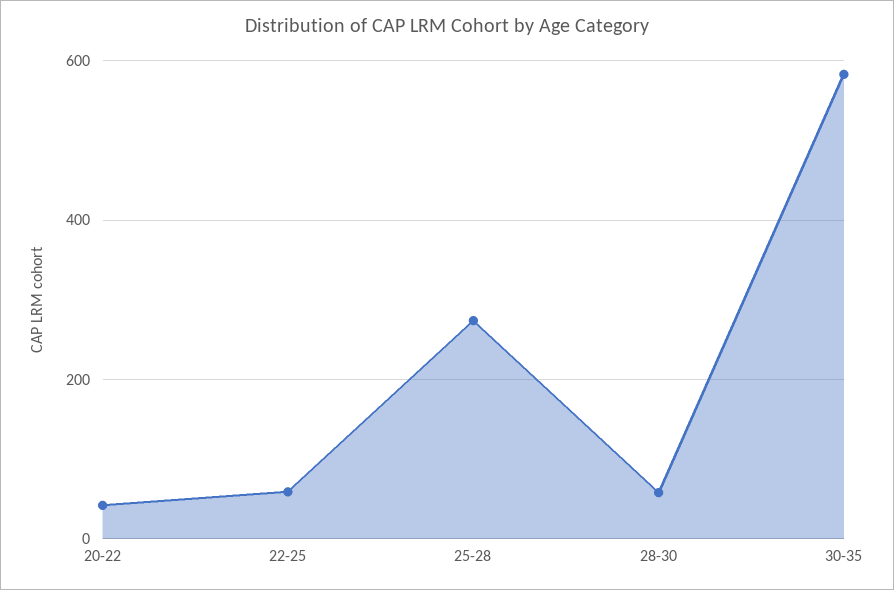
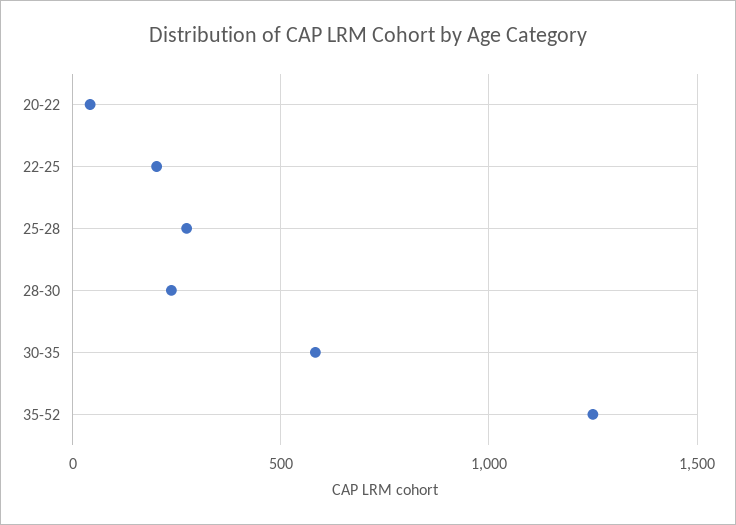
22-25: 60 -> 200
28-30: 60 -> 250
35-52: none -> 1250

